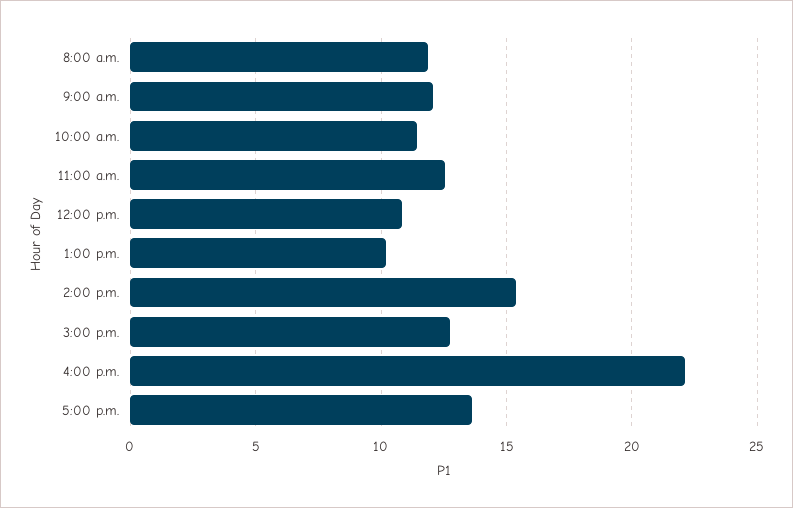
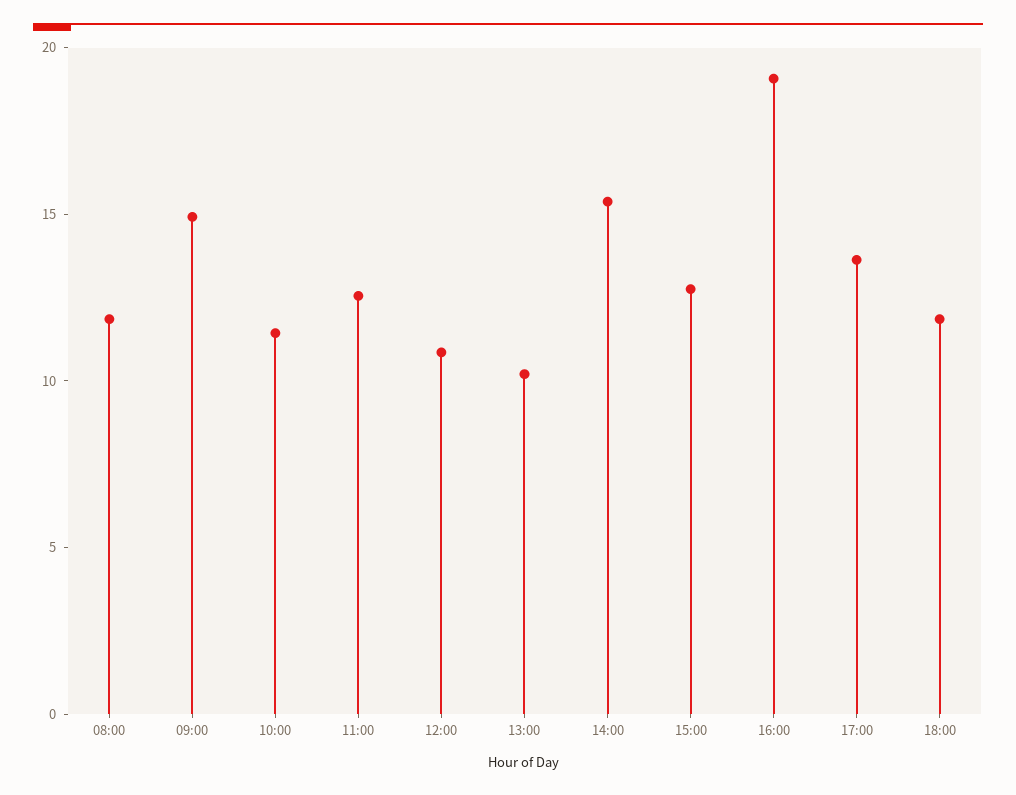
9:00 a.m.: 12 -> 15
4:00 p.m.: 22 -> 19
18:00: none -> 12

